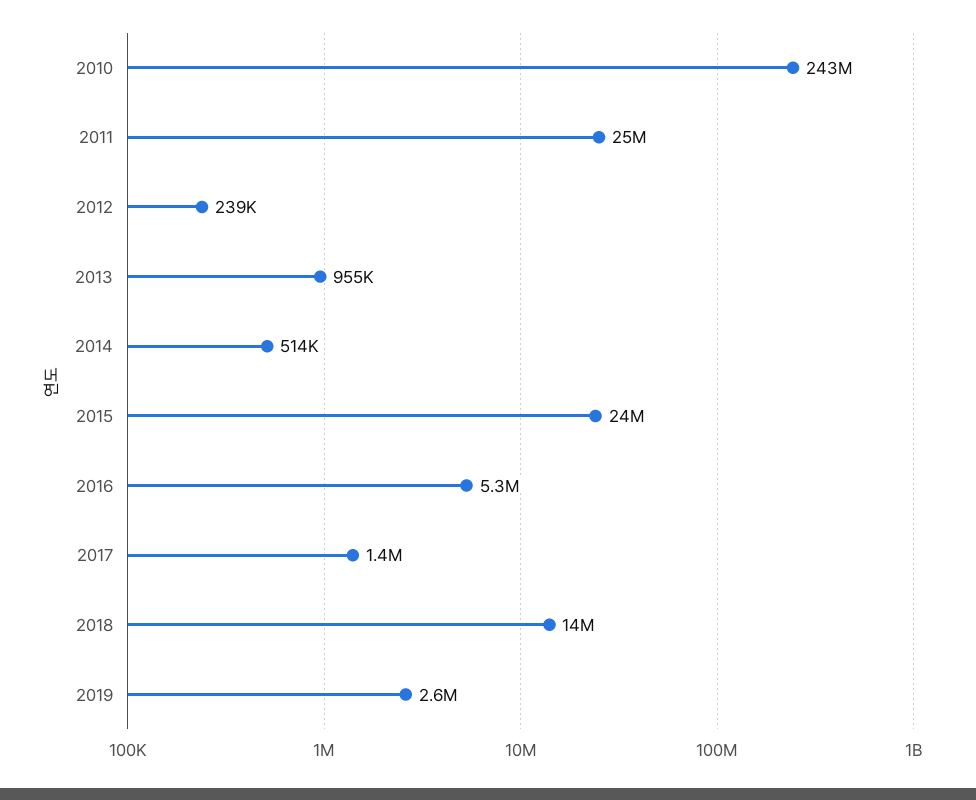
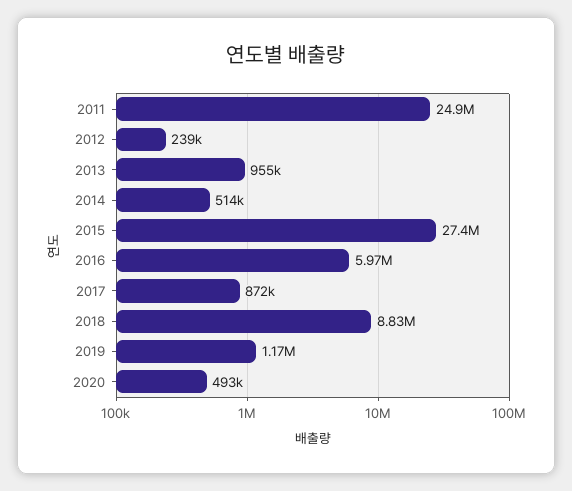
2010: 243000000 -> none
2015: 24000000 -> 27400000
2016: 5300000 -> 5970000
2017: 1400000 -> 872000
2018: 14000000 -> 8830000
2019: 2600000 -> 1170000
2020: none -> 493000

